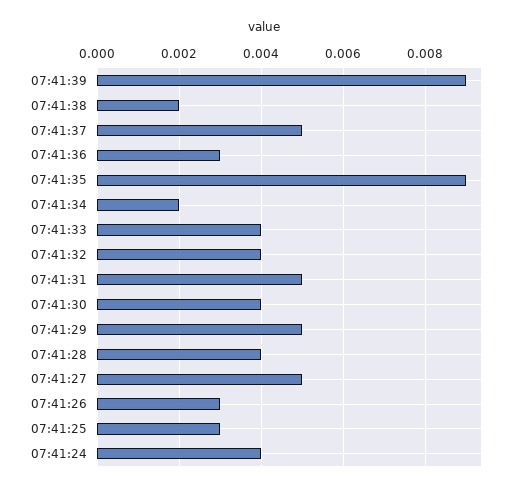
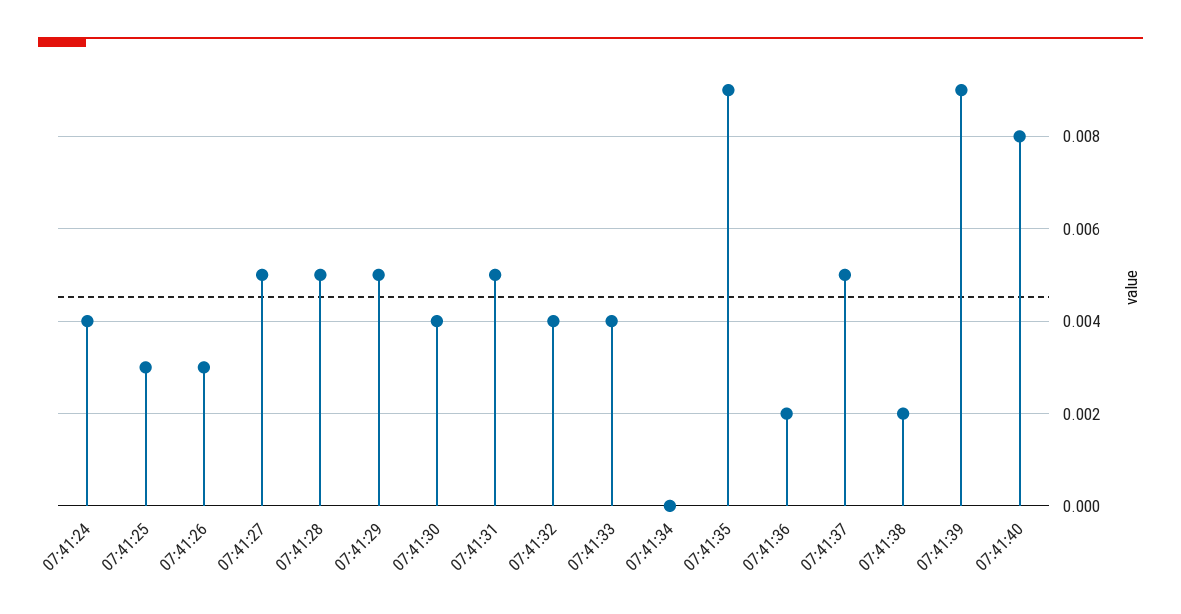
07:41:36: 0.003 -> 0.002
07:41:34: 0.002 -> 0
07:41:28: 0.004 -> 0.005
07:41:40: none -> 0.008

